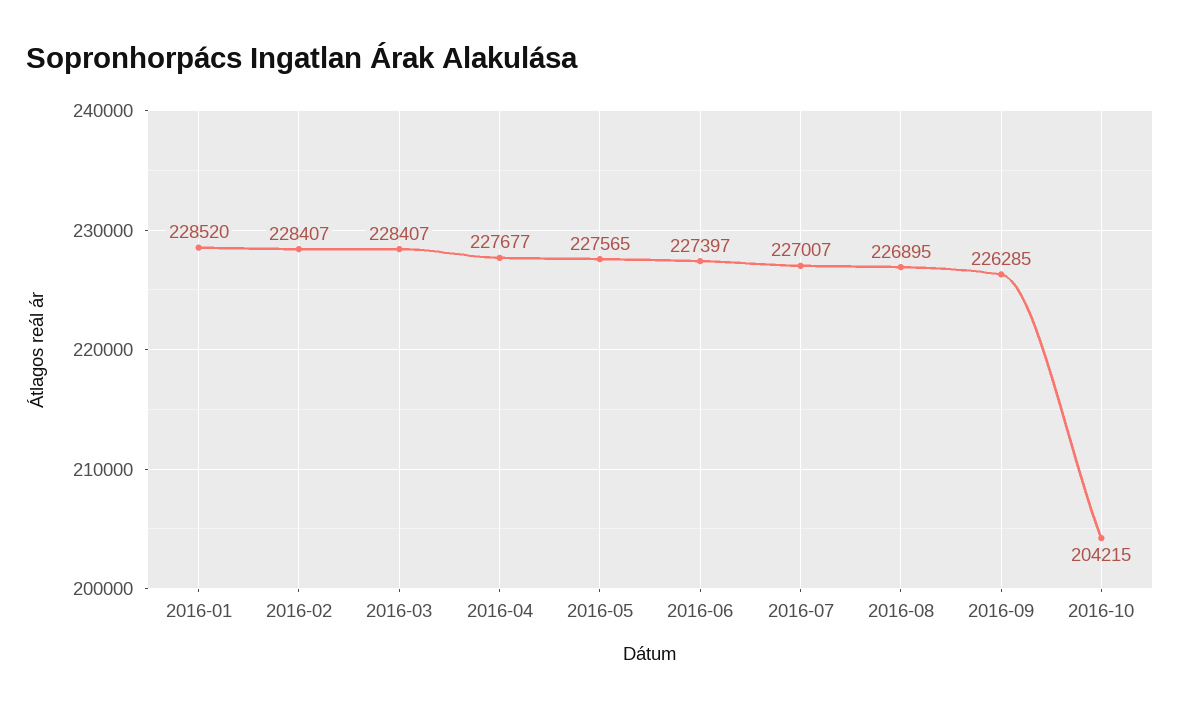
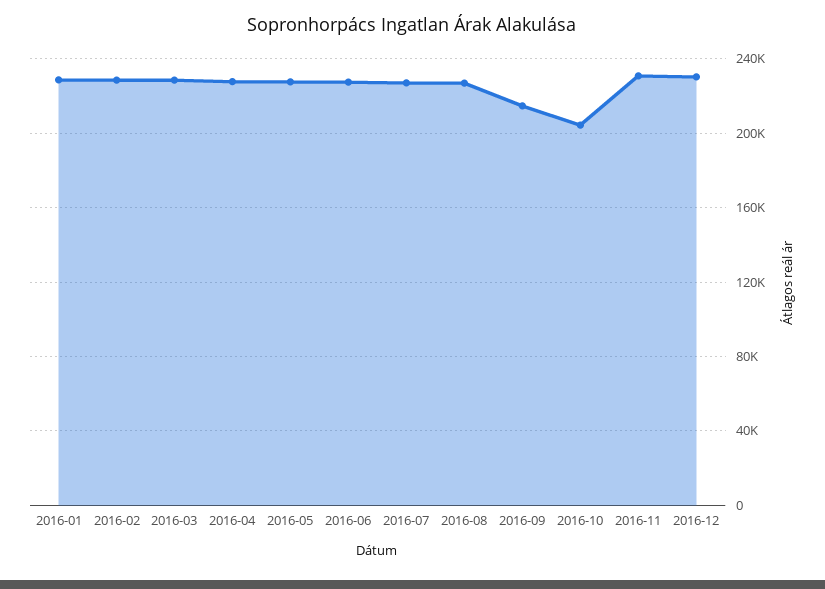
2016-09: 226285 -> 215000
2016-11: none -> 230000
2016-12: none -> 230000

